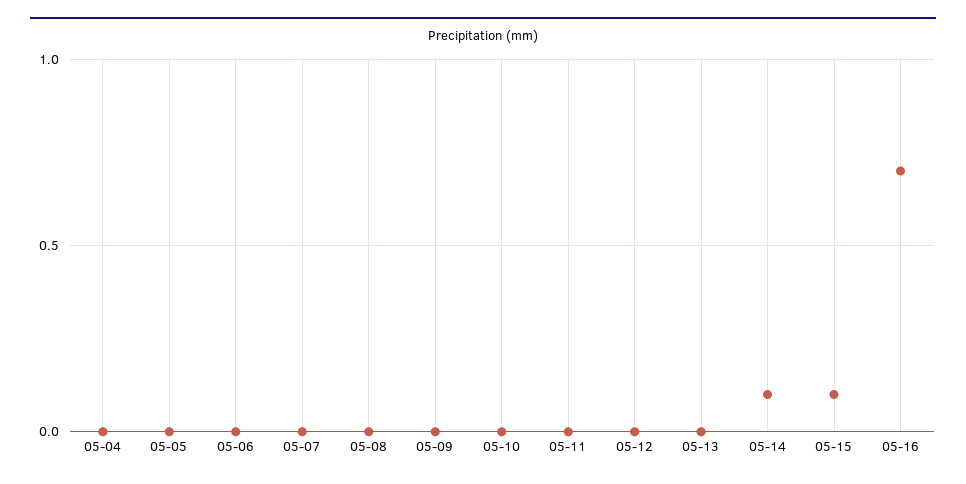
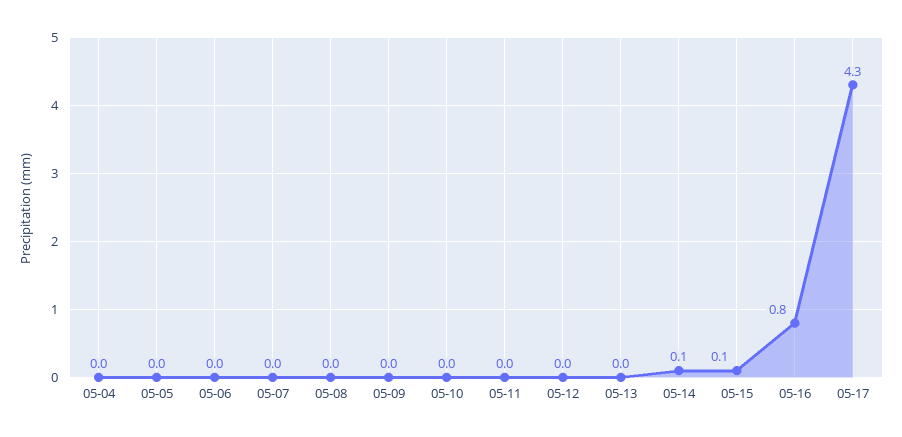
05-16: 0.7 -> 0.8
05-17: none -> 4.3

